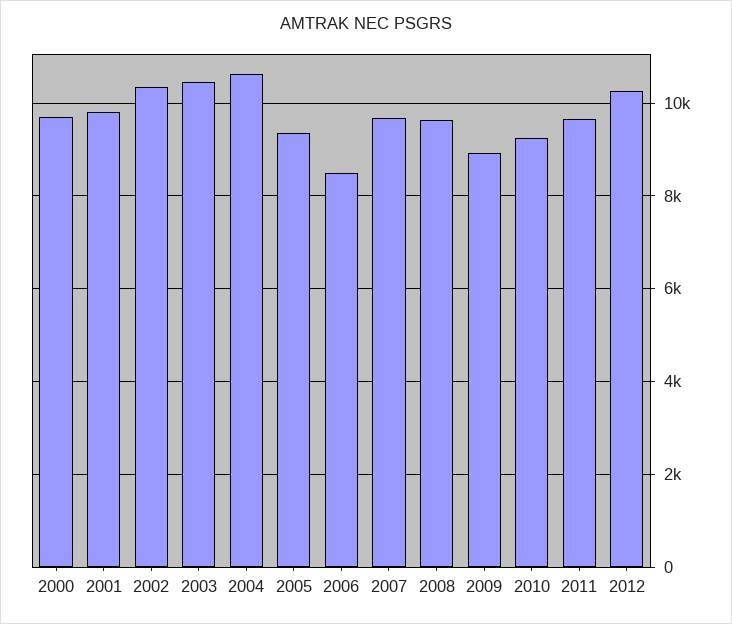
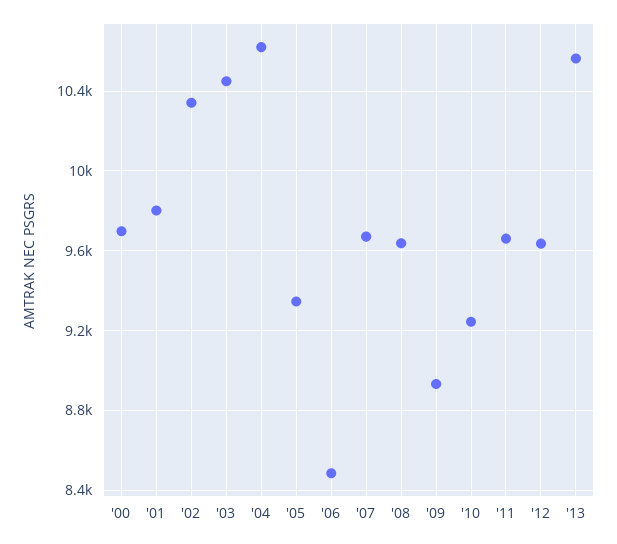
2012: 10200 -> 9650
'13: none -> 10550

